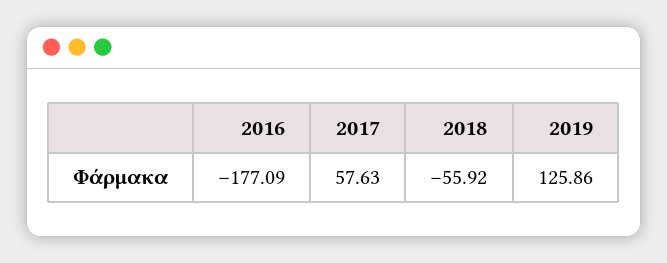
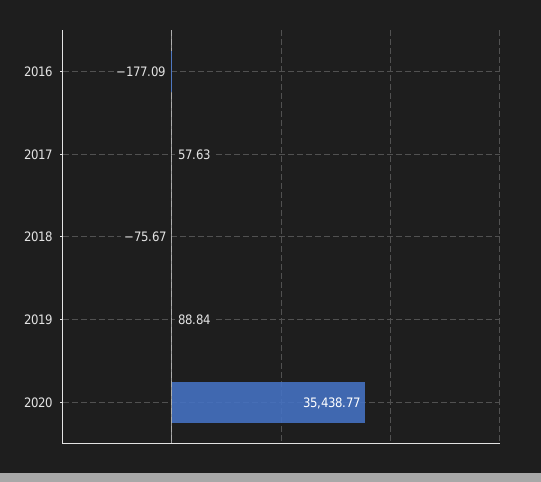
2018: -55.92 -> -75.67
2019: 125.86 -> 88.84
2020: none -> 35438.77

